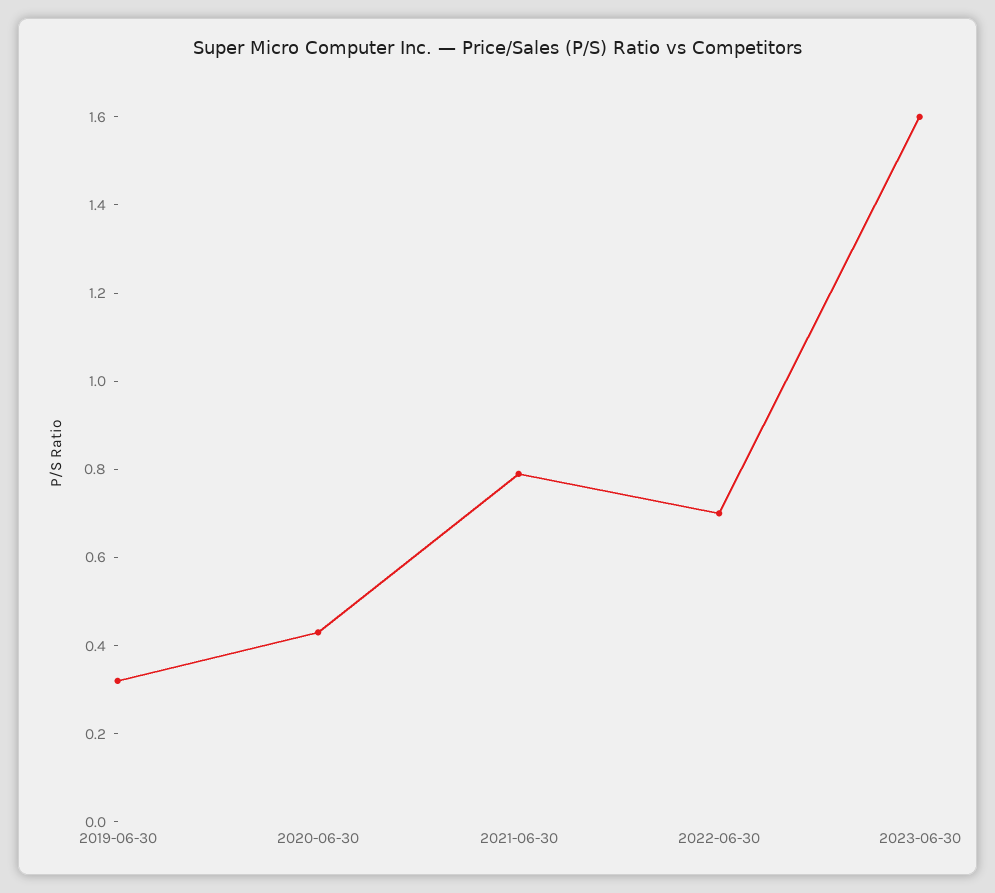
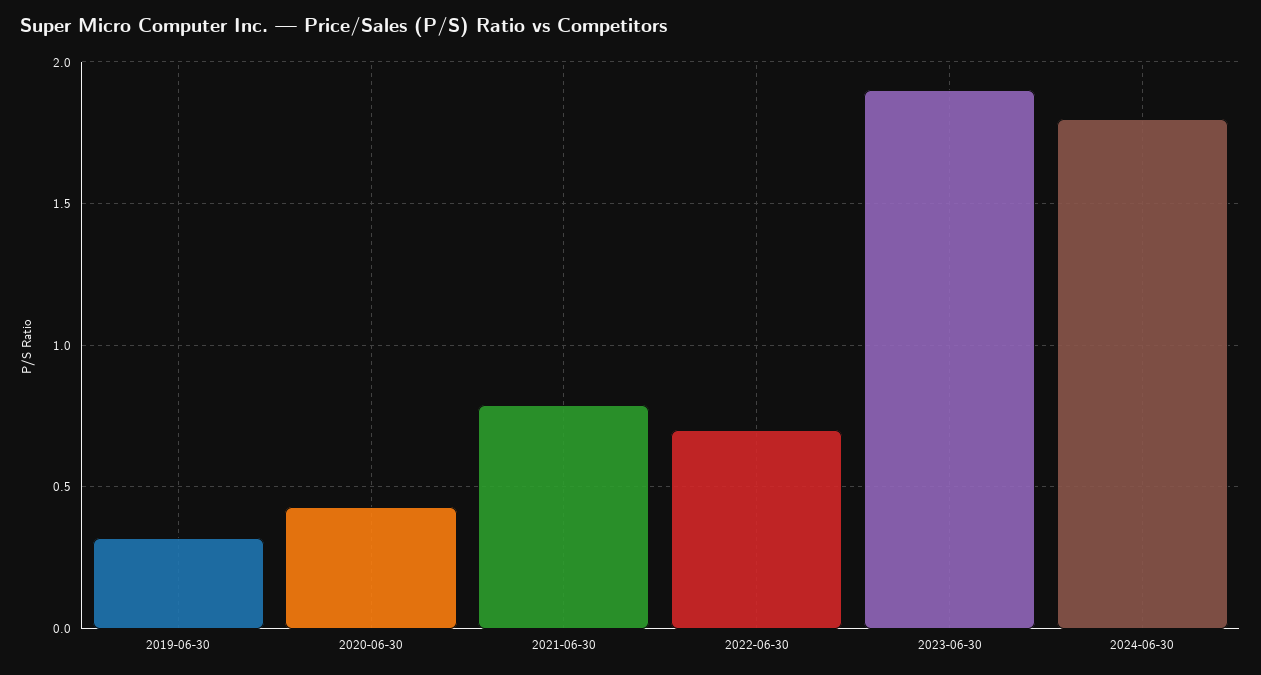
2023-06-30: 1.6 -> 1.9
2024-06-30: none -> 1.8

